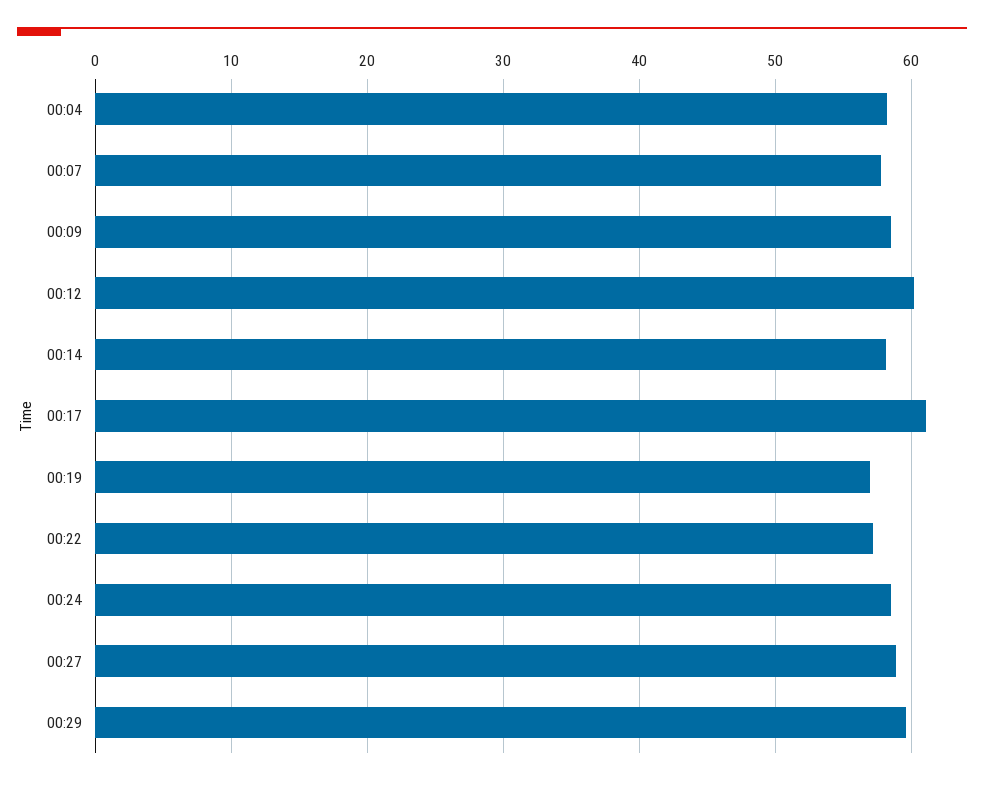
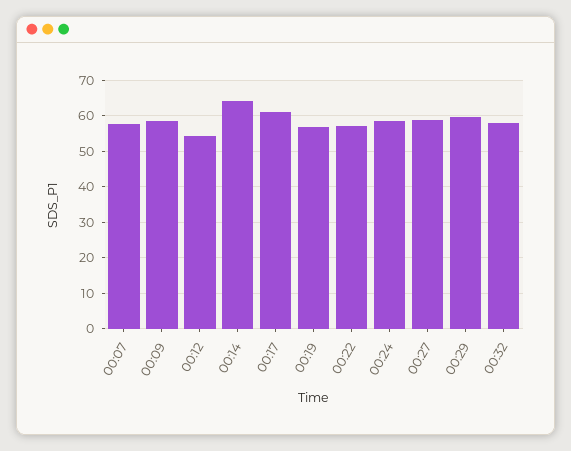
00:04: 58 -> none
00:12: 60 -> 54
00:14: 58 -> 64
00:32: none -> 58

